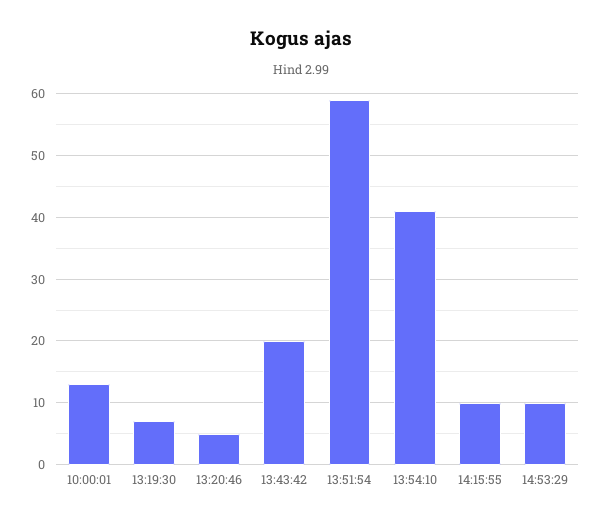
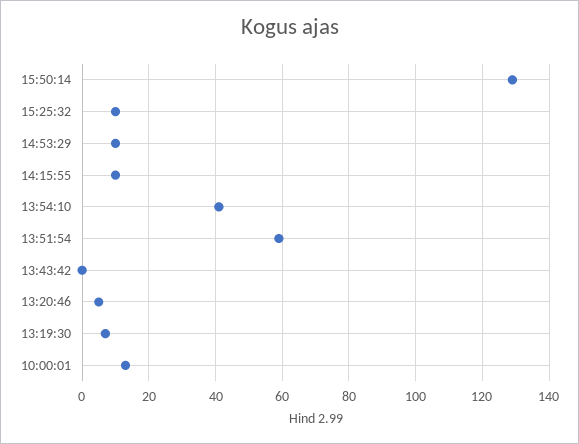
13:43:42: 20 -> 0
15:50:14: none -> 130
15:25:32: none -> 10

